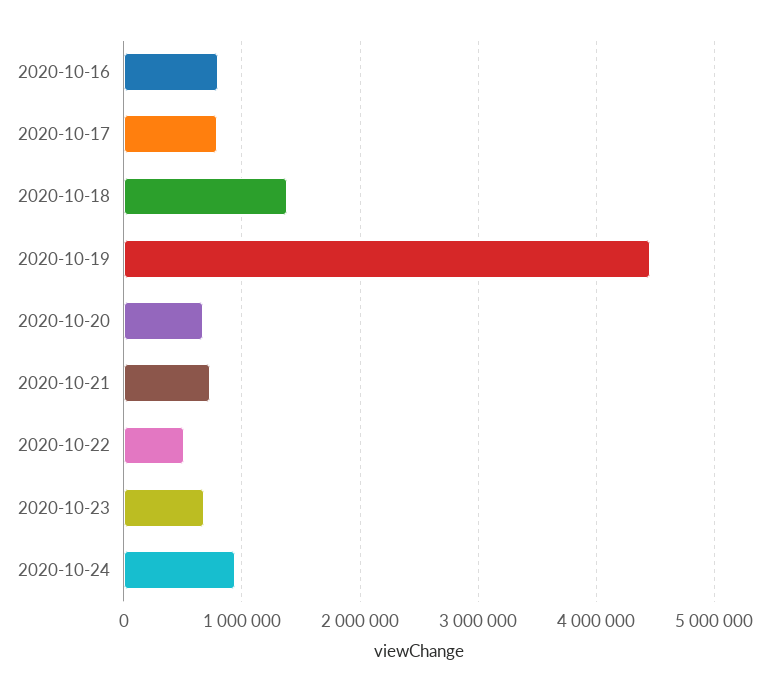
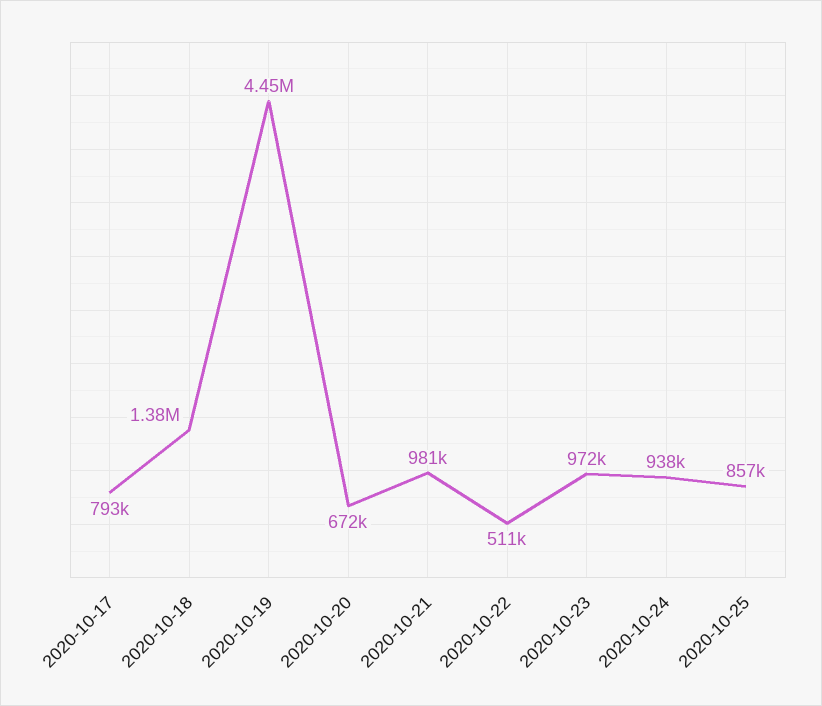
2020-10-16: 800000 -> none
2020-10-21: 700000 -> 981000
2020-10-23: 700000 -> 972000
2020-10-25: none -> 857000

